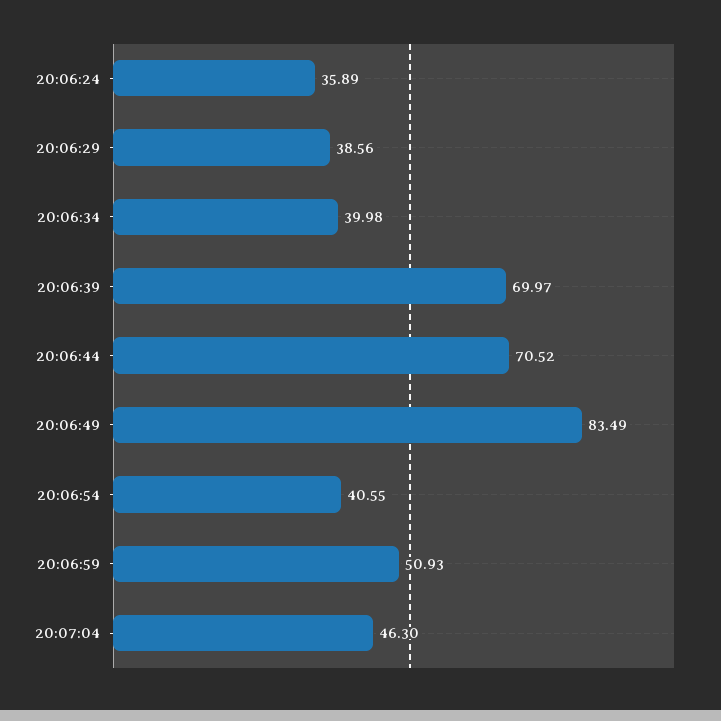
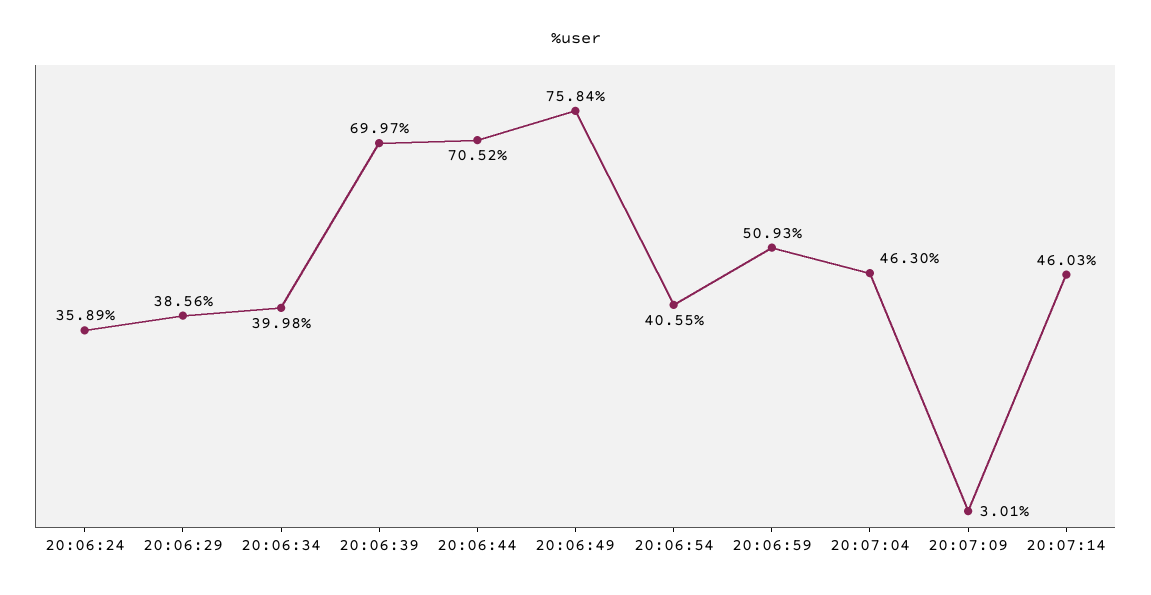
20:06:49: 83.49 -> 75.84
20:07:09: none -> 3.01
20:07:14: none -> 46.03

